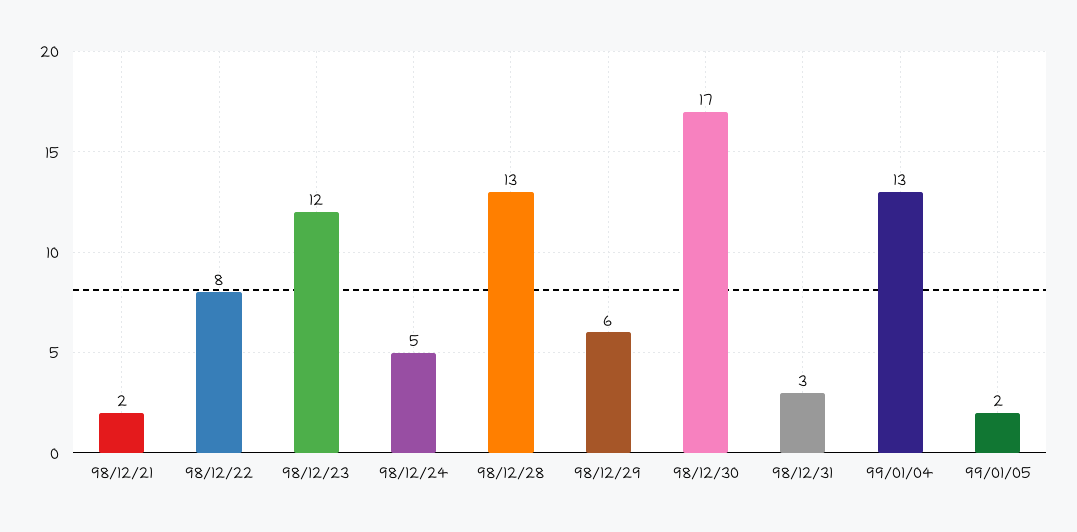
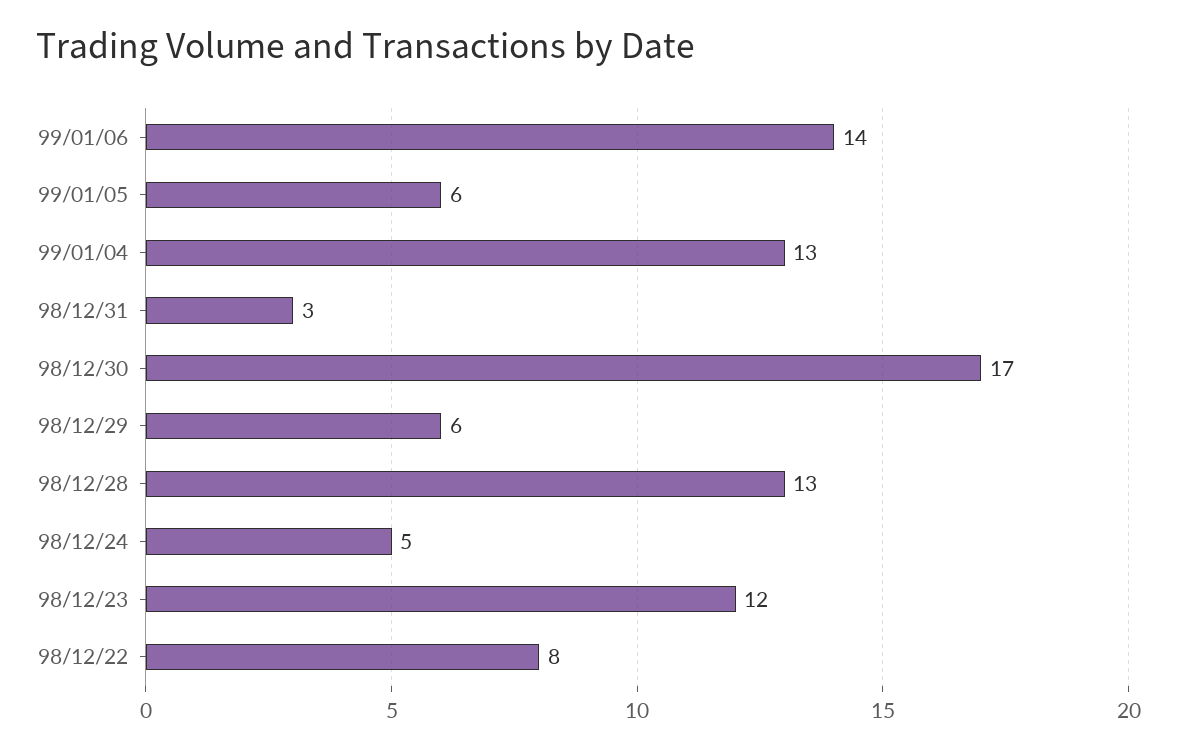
98/12/21: 2 -> none
99/01/05: 2 -> 6
99/01/06: none -> 14

